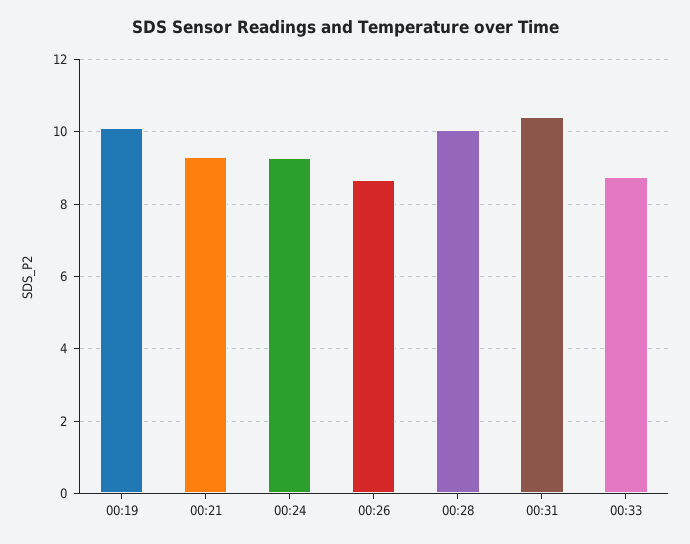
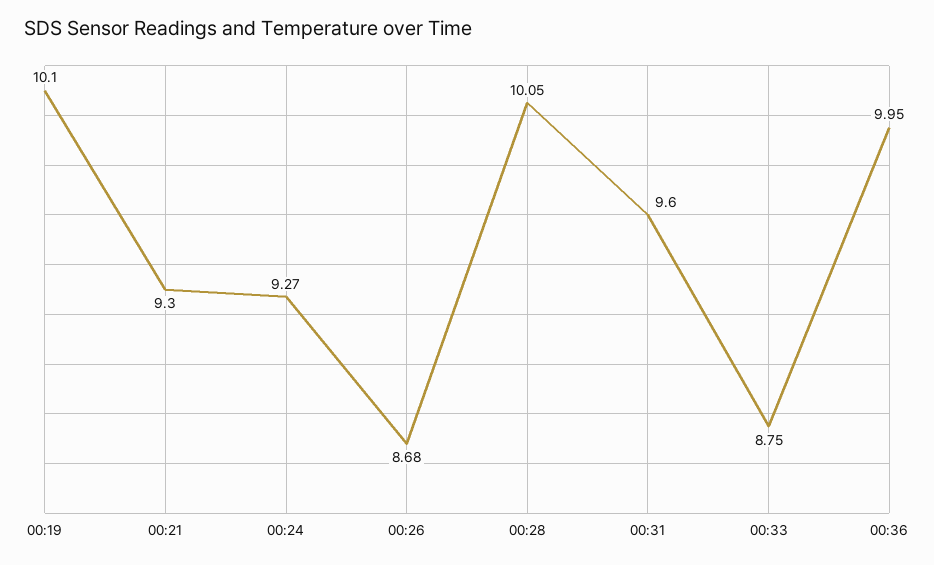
00:31: 10.4 -> 9.6
00:36: none -> 9.95

